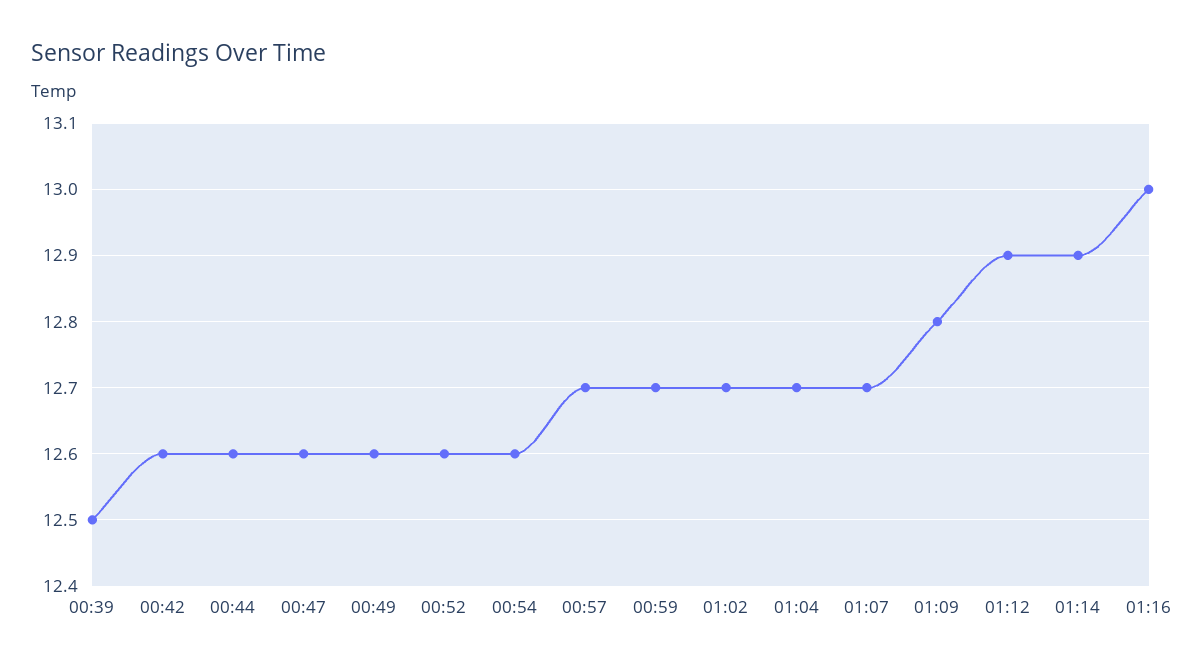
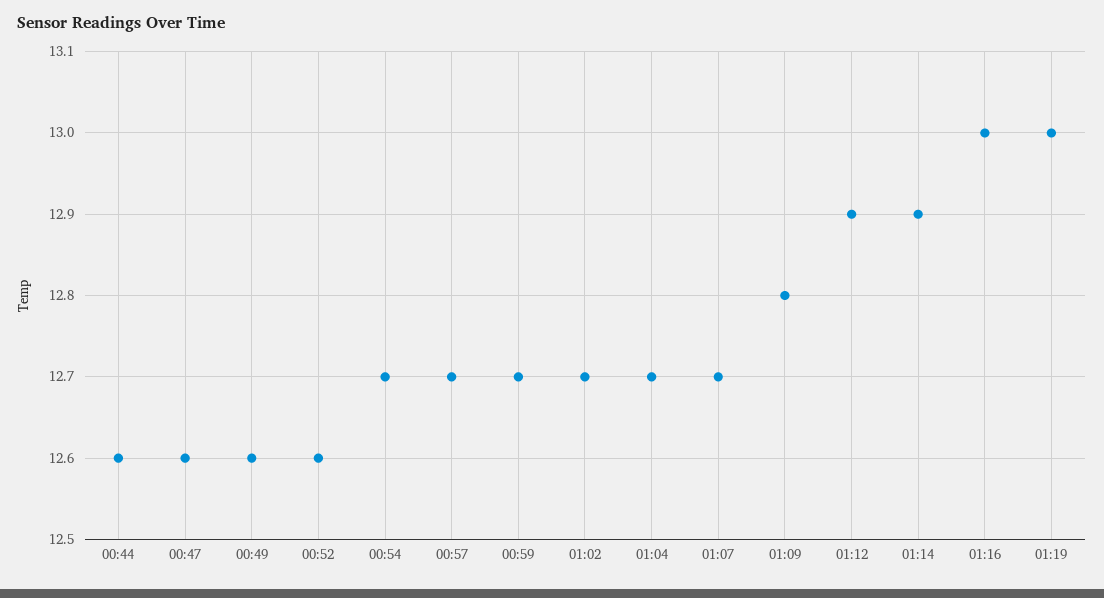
00:39: 12.5 -> none
00:42: 12.6 -> none
00:54: 12.6 -> 12.7
01:19: none -> 13

